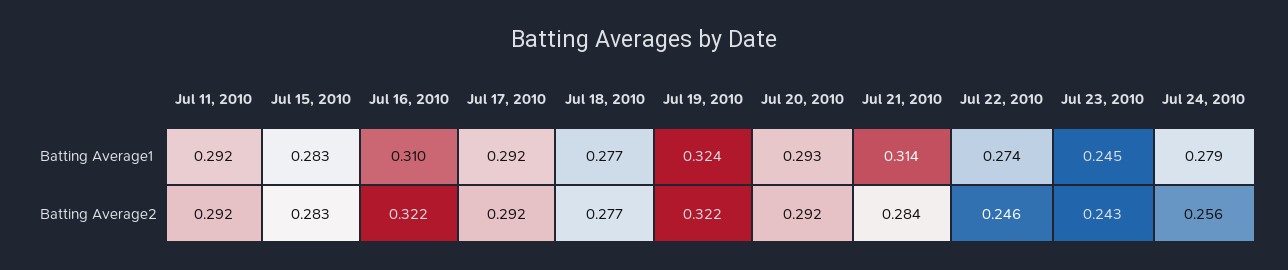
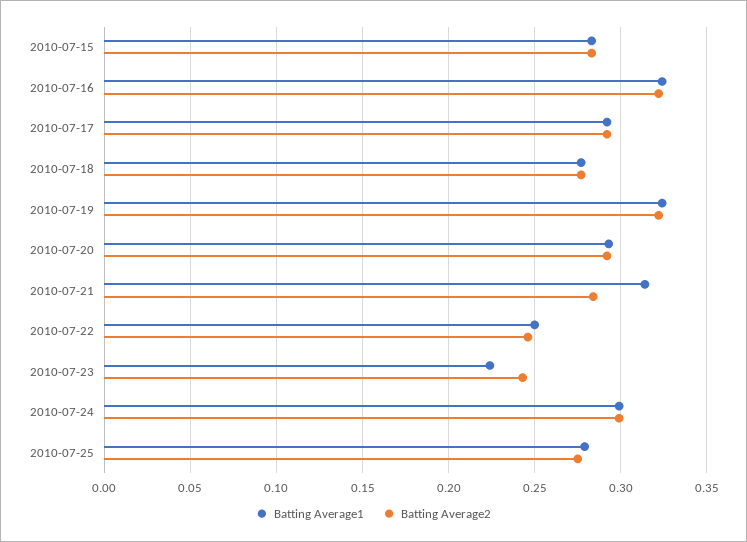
Batting Average1, Jul 11, 2010: 0.292 -> none
Batting Average1, Jul 16, 2010: 0.31 -> 0.325
Batting Average1, Jul 22, 2010: 0.274 -> 0.25
Batting Average1, Jul 23, 2010: 0.245 -> 0.225
Batting Average1, Jul 24, 2010: 0.279 -> 0.3
Batting Average2, Jul 11, 2010: 0.292 -> none
Batting Average2, Jul 24, 2010: 0.256 -> 0.3
Batting Average1, 2010-07-25: none -> 0.28
Batting Average2, 2010-07-25: none -> 0.275

